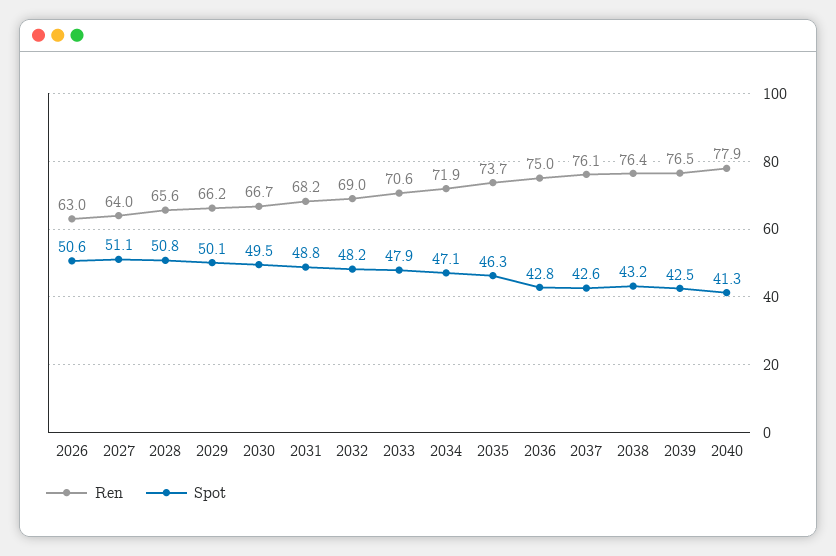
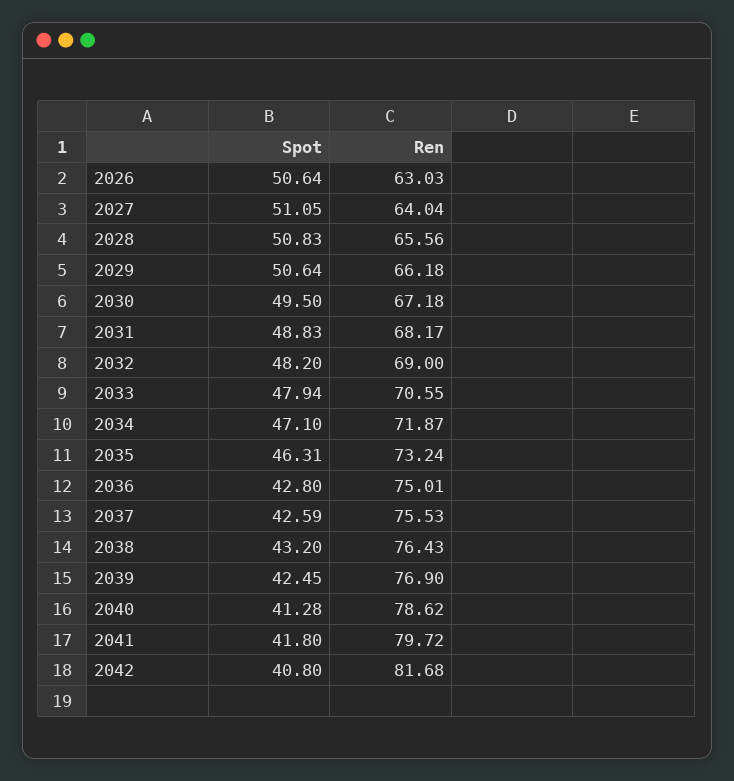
Spot, 2029: 50.1 -> 50.64
Ren, 2030: 66.7 -> 67.18
Ren, 2035: 73.7 -> 73.24
Ren, 2037: 76.1 -> 75.53
Ren, 2039: 76.5 -> 76.9
Ren, 2040: 77.9 -> 78.62
Spot, 2041: none -> 41.8
Ren, 2041: none -> 79.72
Spot, 2042: none -> 40.8
Ren, 2042: none -> 81.68

